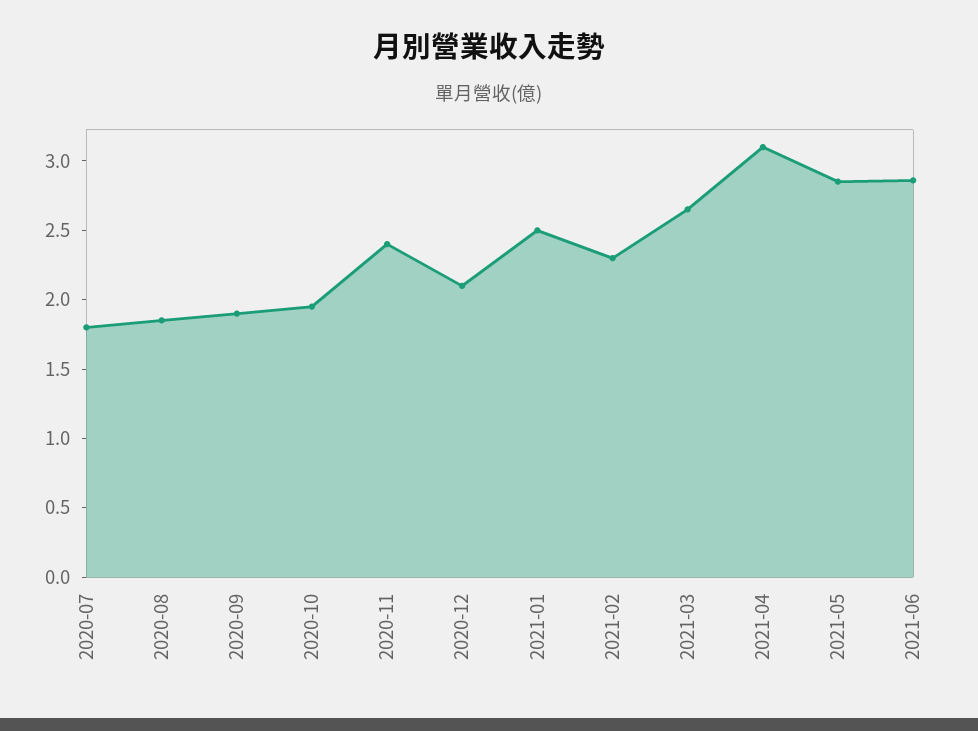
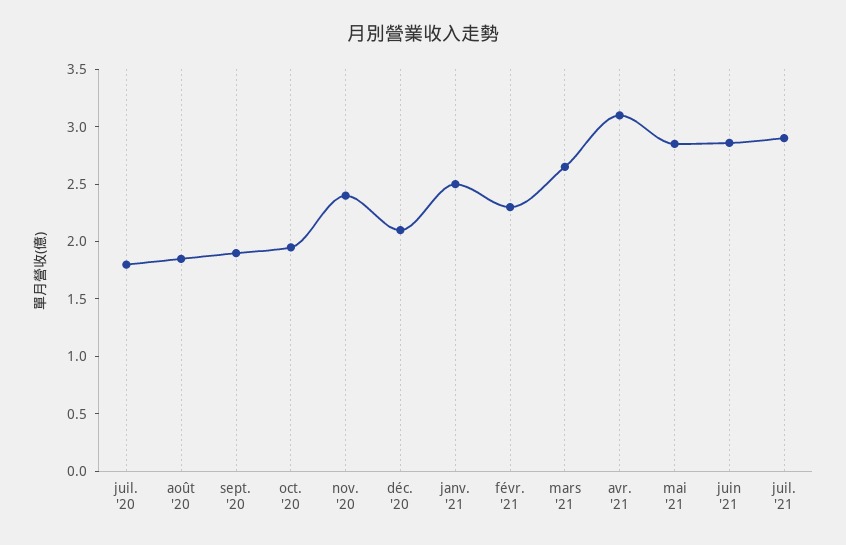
juil. '21: none -> 2.9

